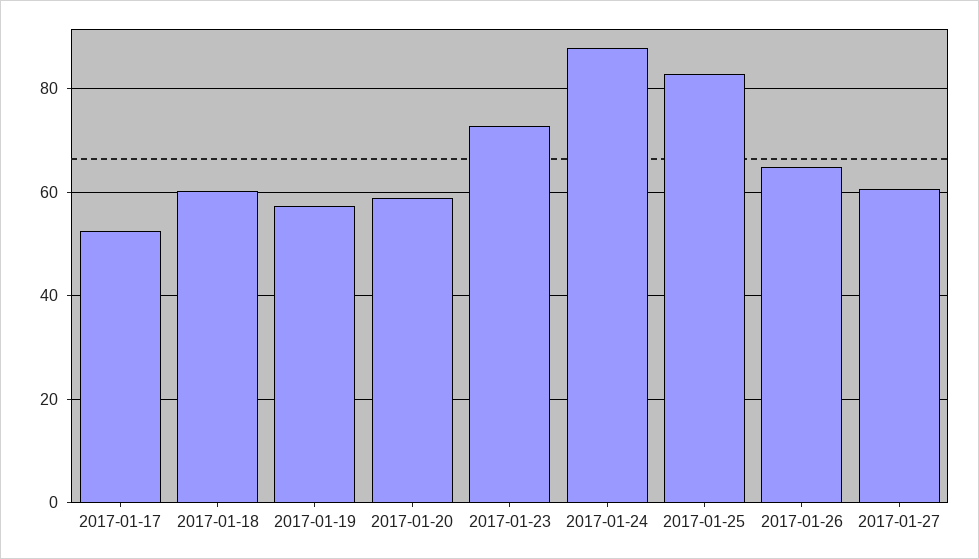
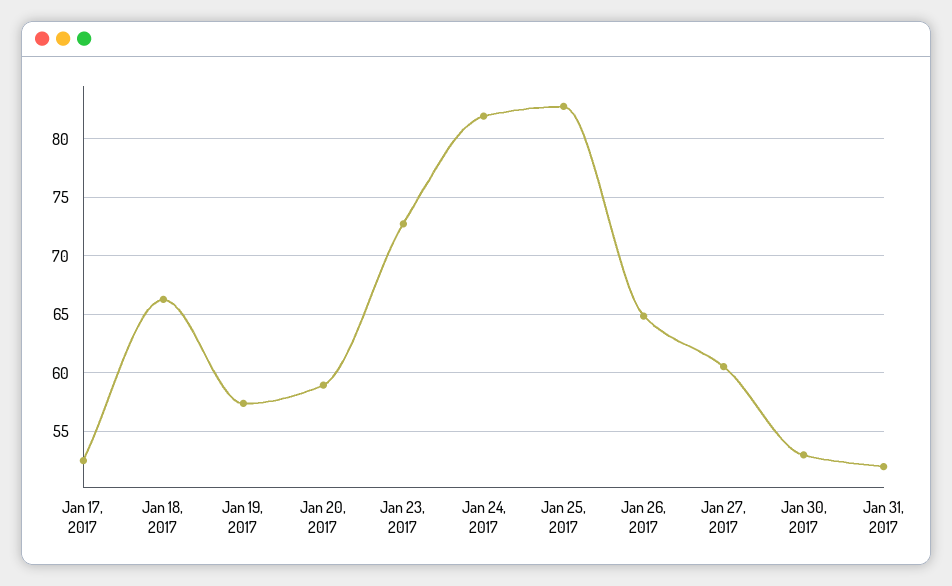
2017-01-18: 60 -> 66
2017-01-24: 88 -> 82
Jan 30, 2017: none -> 53
Jan 31, 2017: none -> 52

